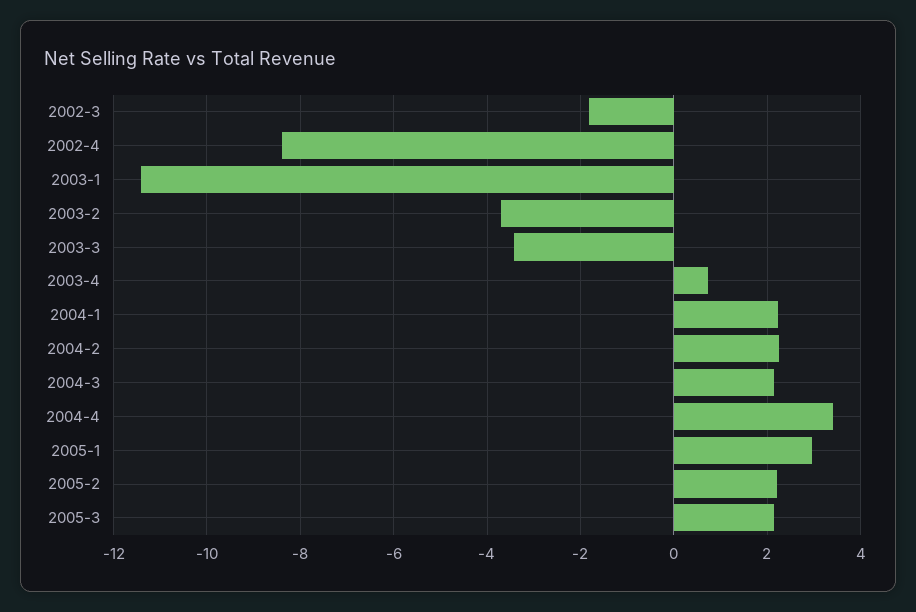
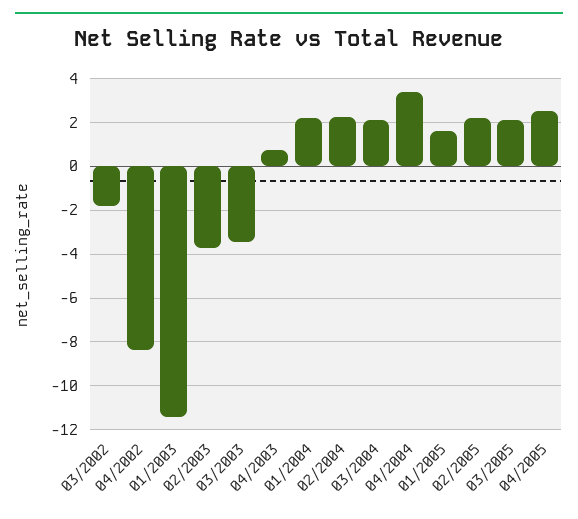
2005-1: 3 -> 1.5
04/2005: none -> 2.5

